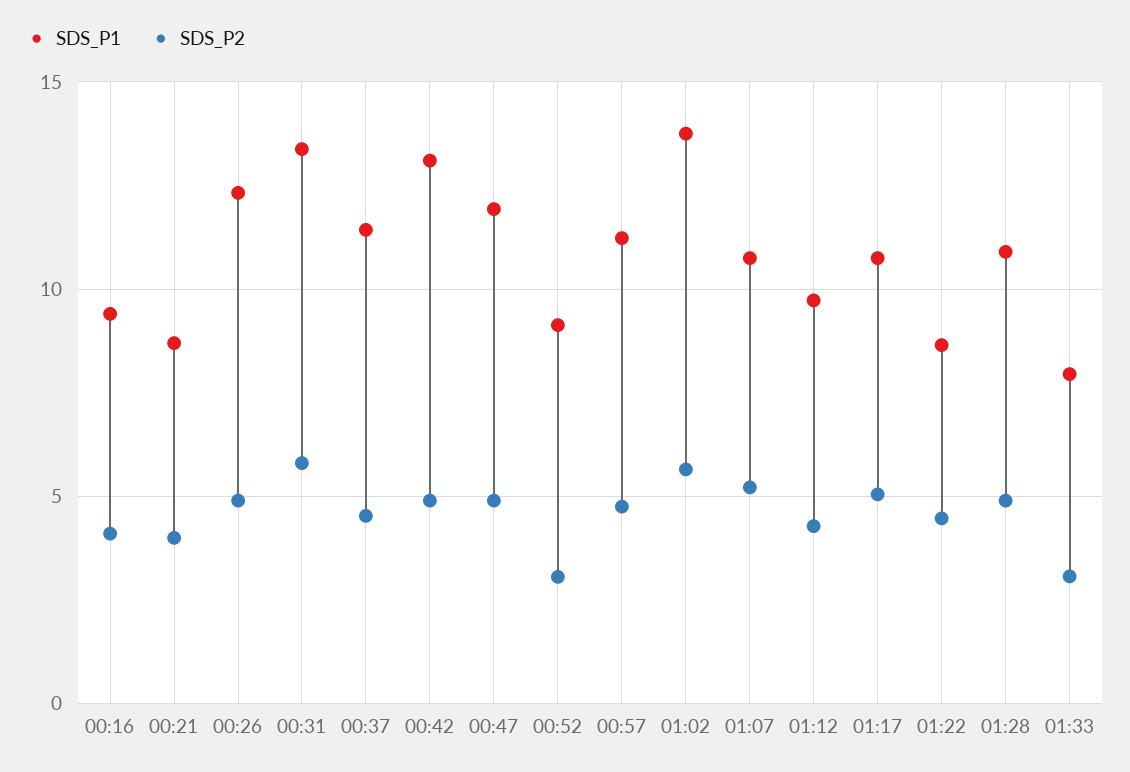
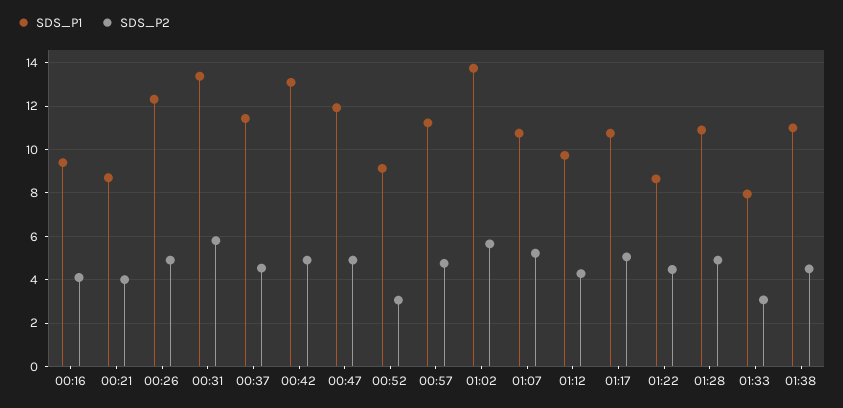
SDS_P1, 01:38: none -> 11
SDS_P2, 01:38: none -> 4.5

